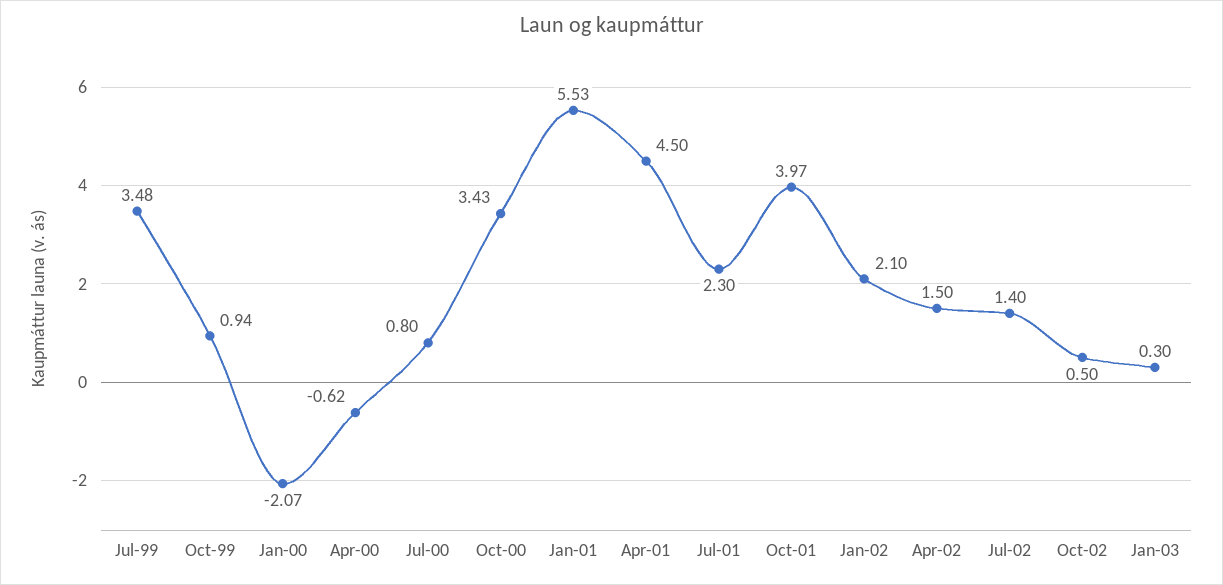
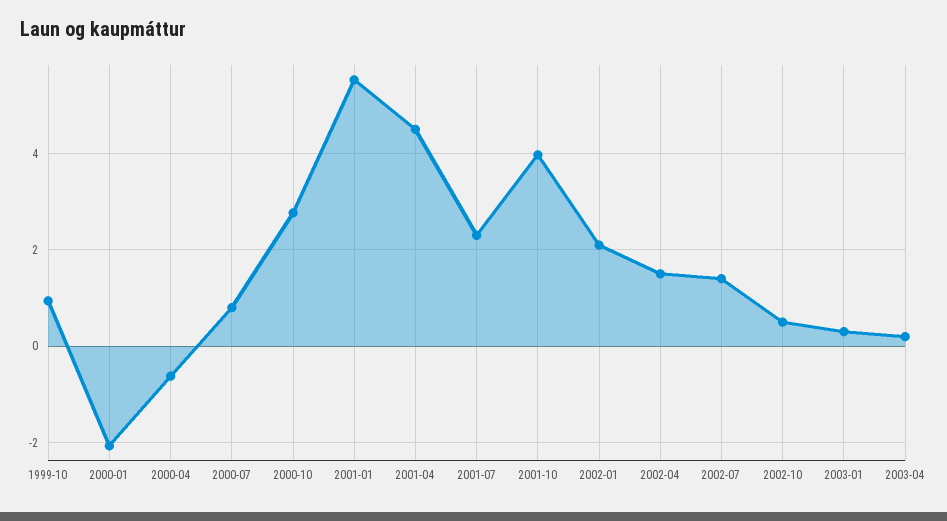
Jul-99: 3.48 -> none
Oct-00: 3.43 -> 2.8
2003-04: none -> 0.2

